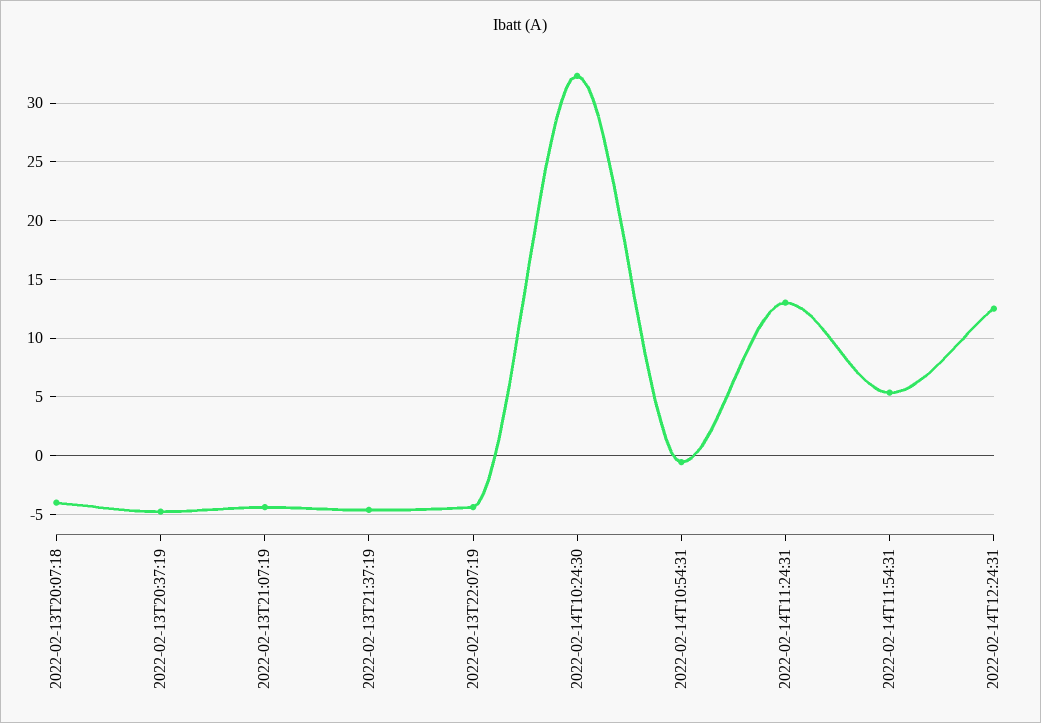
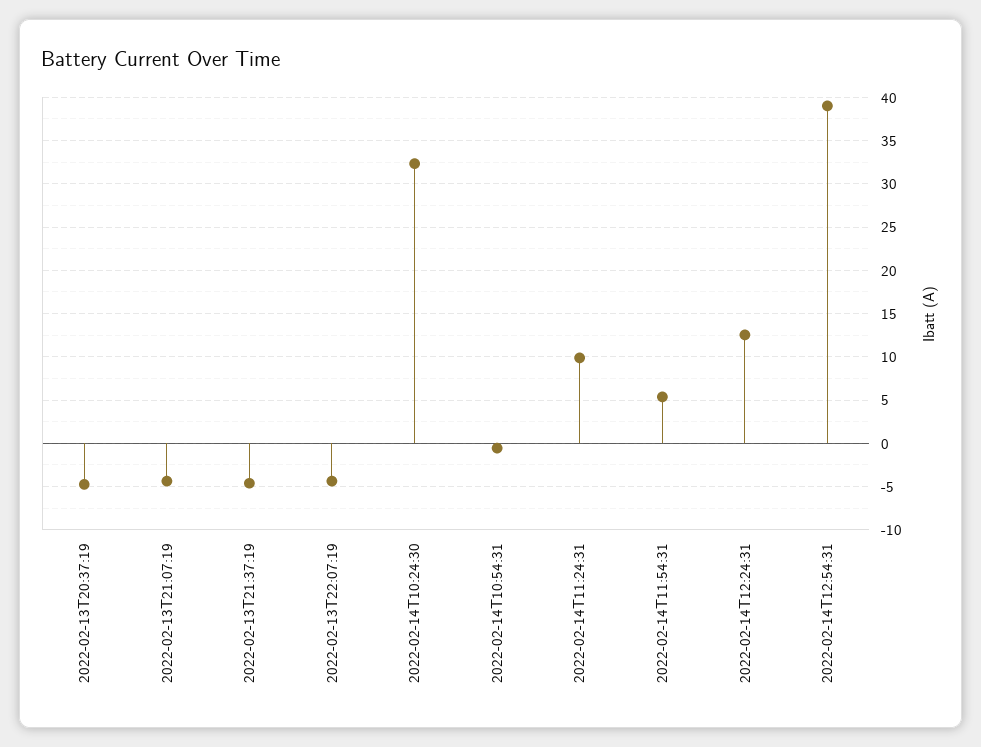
2022-02-13T20:07:18: -4 -> none
2022-02-14T11:24:31: 13 -> 10
2022-02-14T12:54:31: none -> 39

